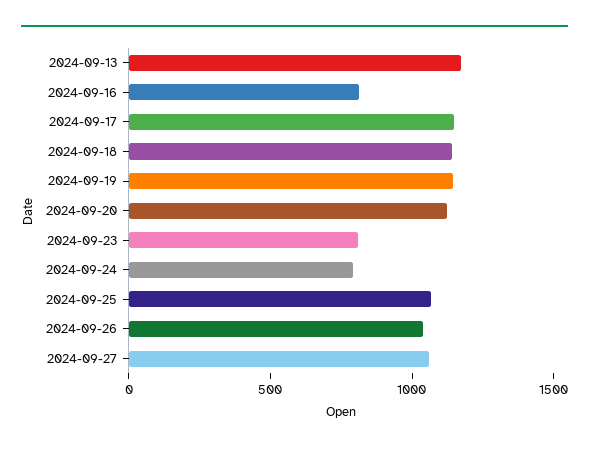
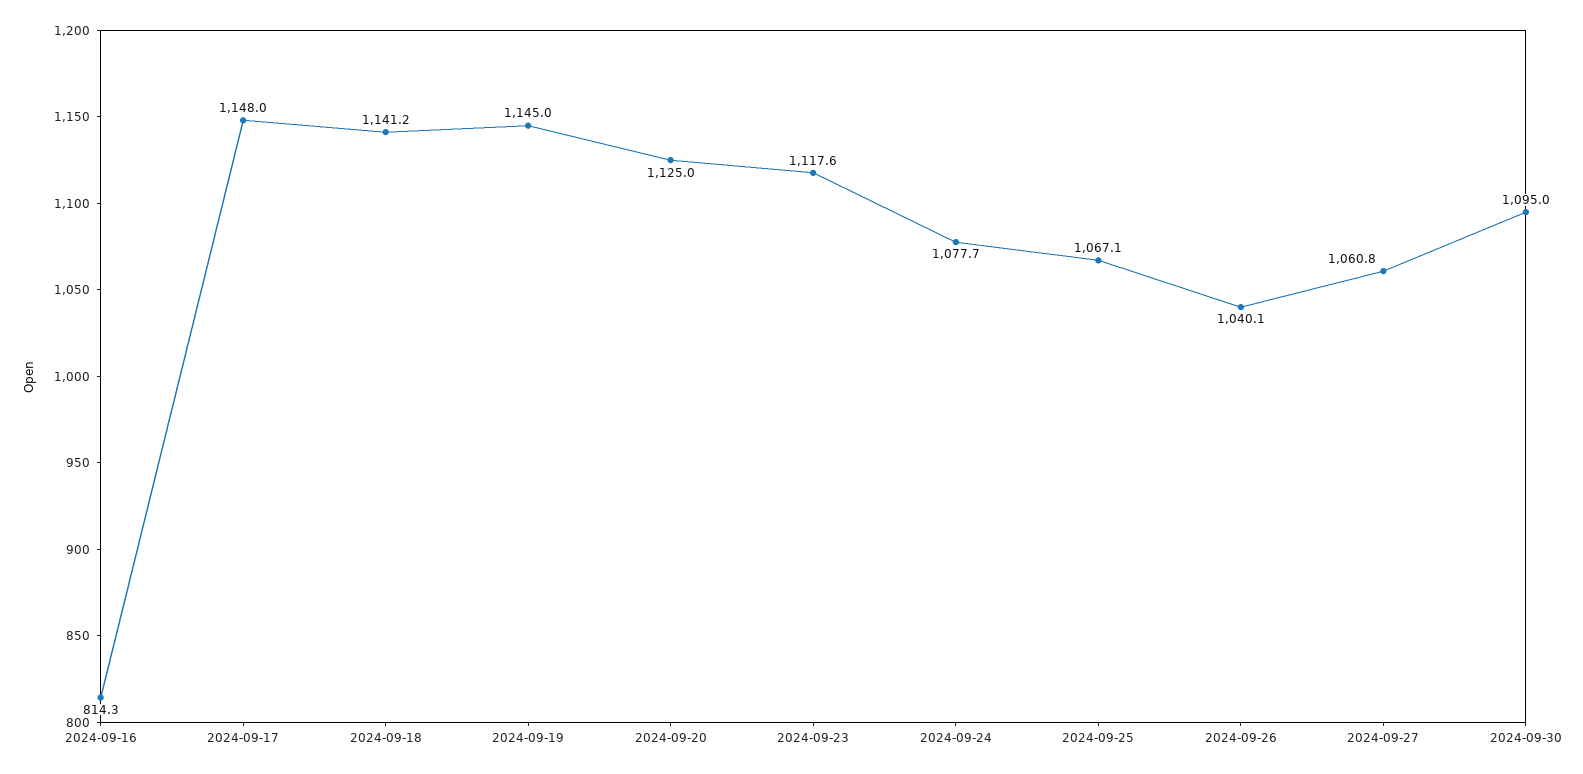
2024-09-13: 1200 -> none
2024-09-23: 800 -> 1117.6
2024-09-24: 800 -> 1077.7
2024-09-30: none -> 1095

